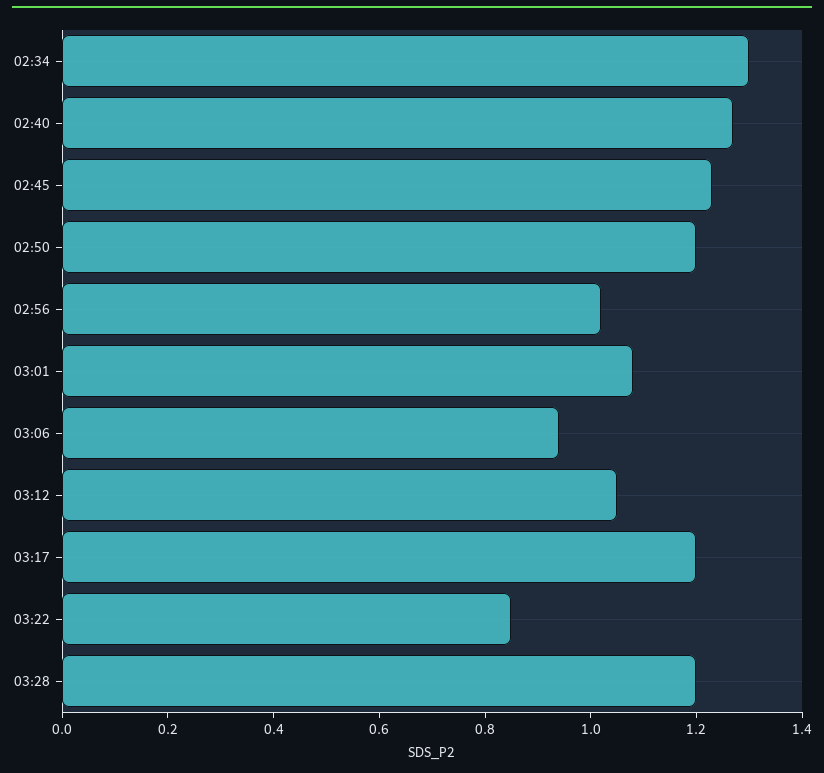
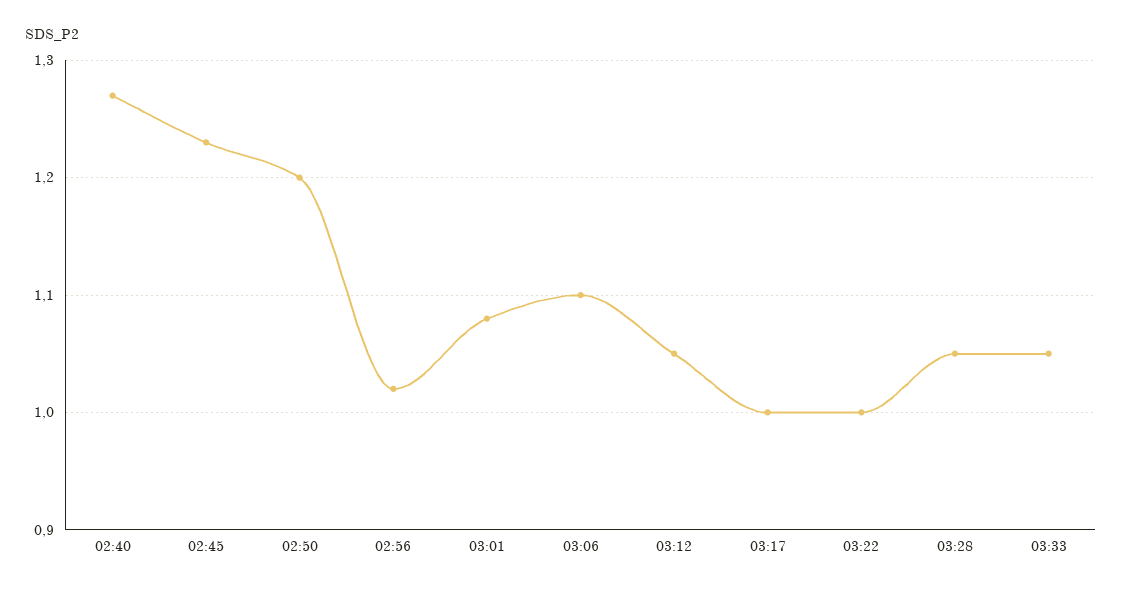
02:34: 1.3 -> none
03:06: 0.95 -> 1.1
03:17: 1.2 -> 1
03:22: 0.85 -> 1
03:28: 1.2 -> 1.05
03:33: none -> 1.05

